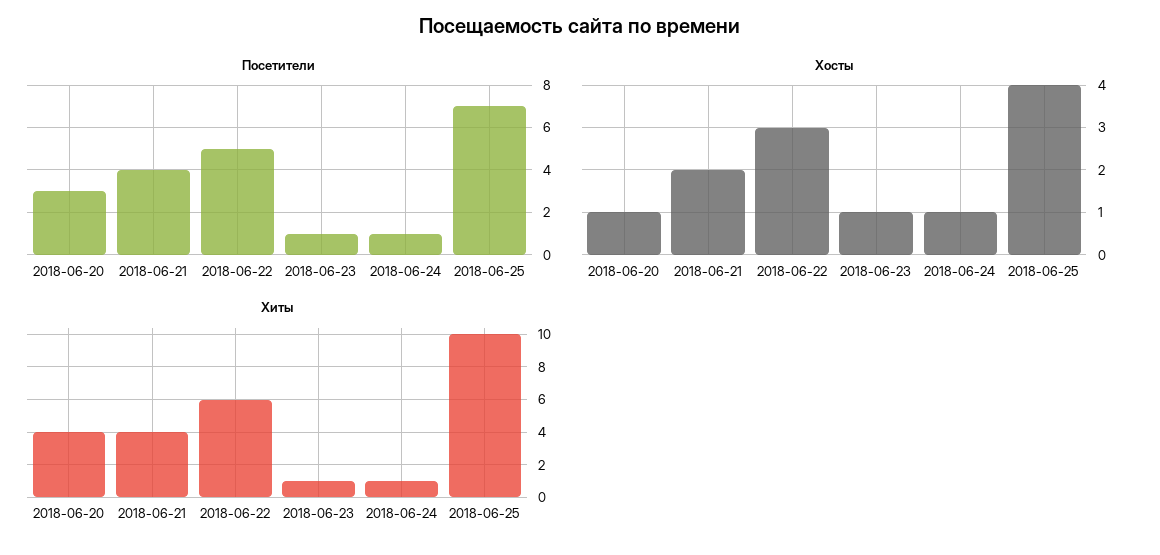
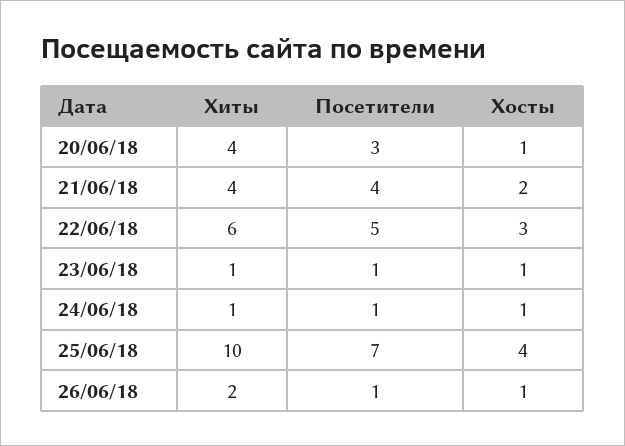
Хиты, 26/06/18: none -> 2
Посетители, 26/06/18: none -> 1
Хосты, 26/06/18: none -> 1

